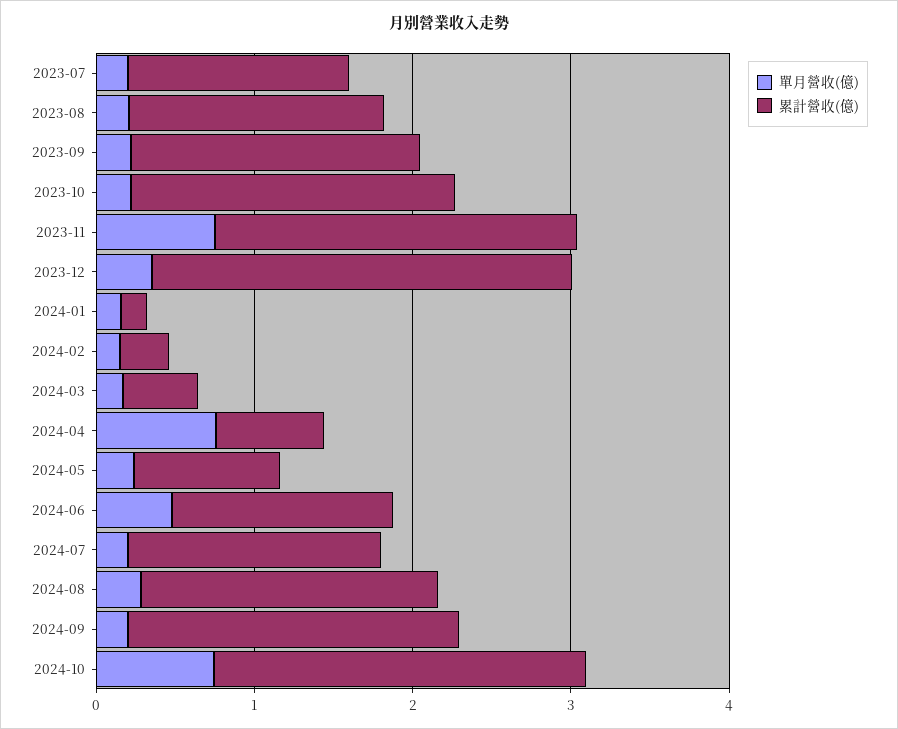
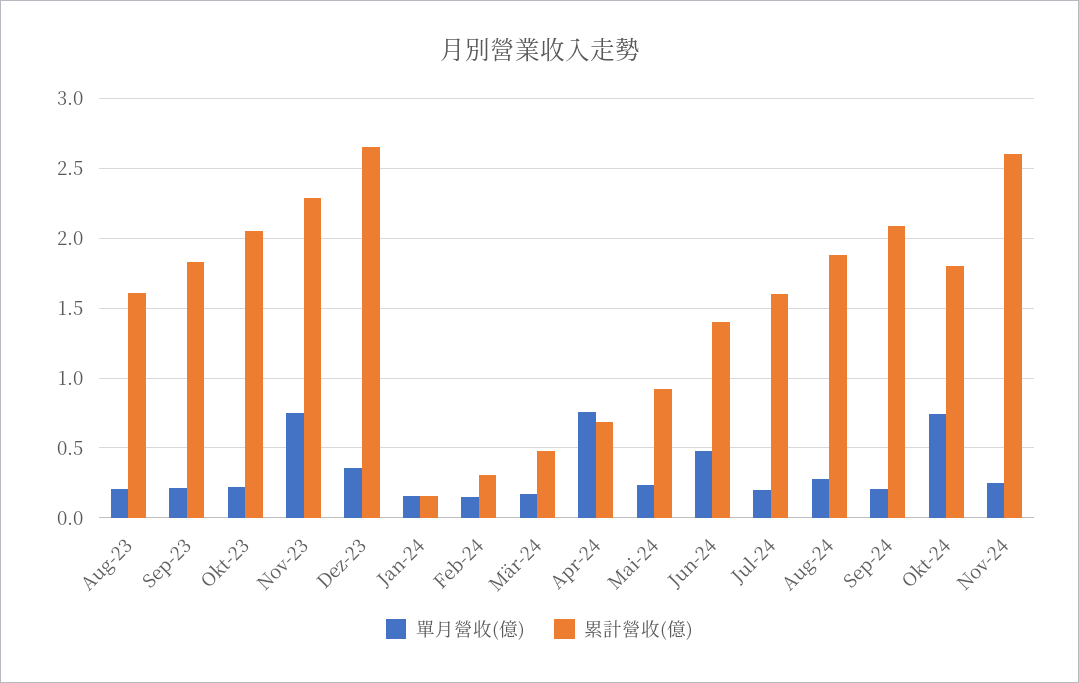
單月營收(億), 2023-07: 0.2 -> none
累計營收(億), 2023-07: 1.4 -> none
累計營收(億), 2024-10: 2.4 -> 1.8
單月營收(億), Nov-24: none -> 0.25
累計營收(億), Nov-24: none -> 2.6

